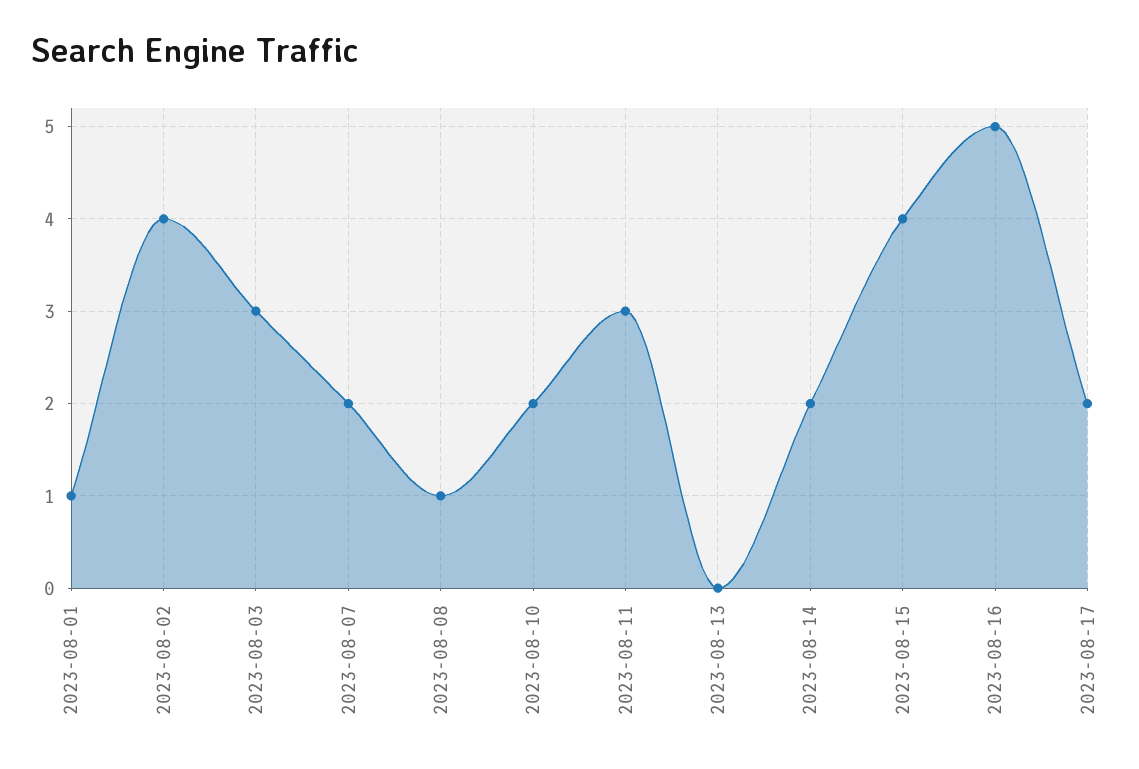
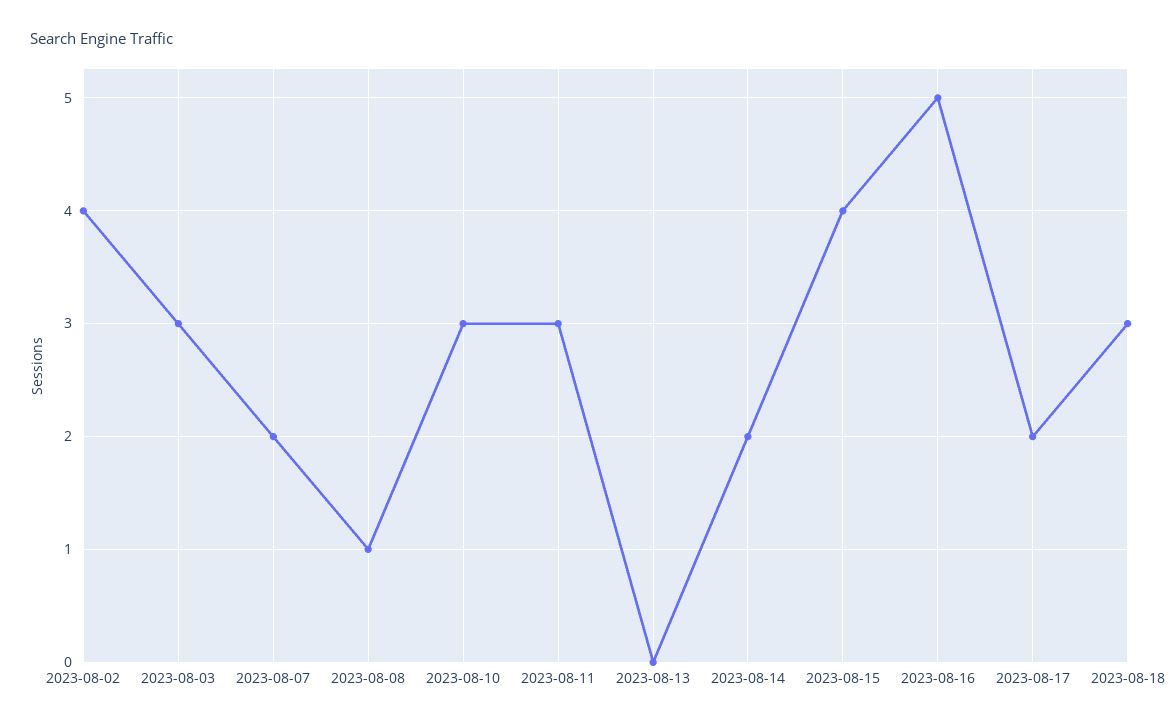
2023-08-01: 1 -> none
2023-08-10: 2 -> 3
2023-08-18: none -> 3

